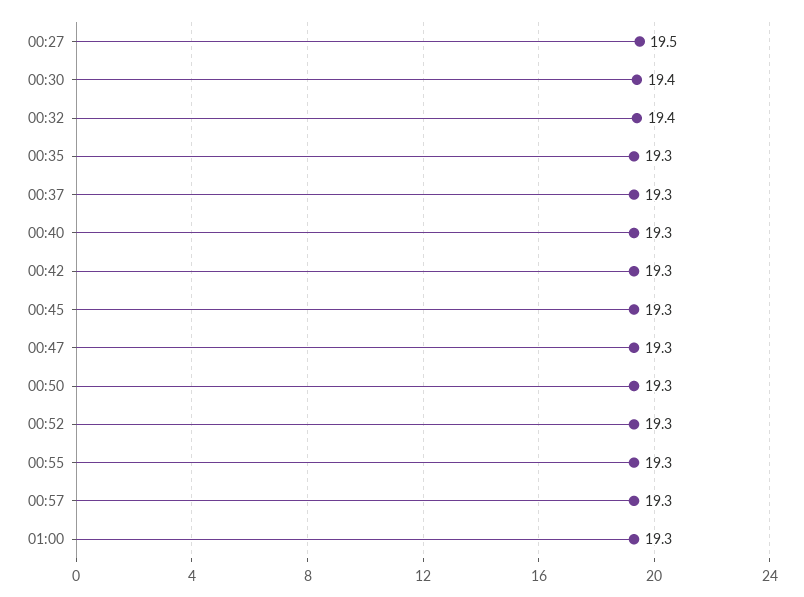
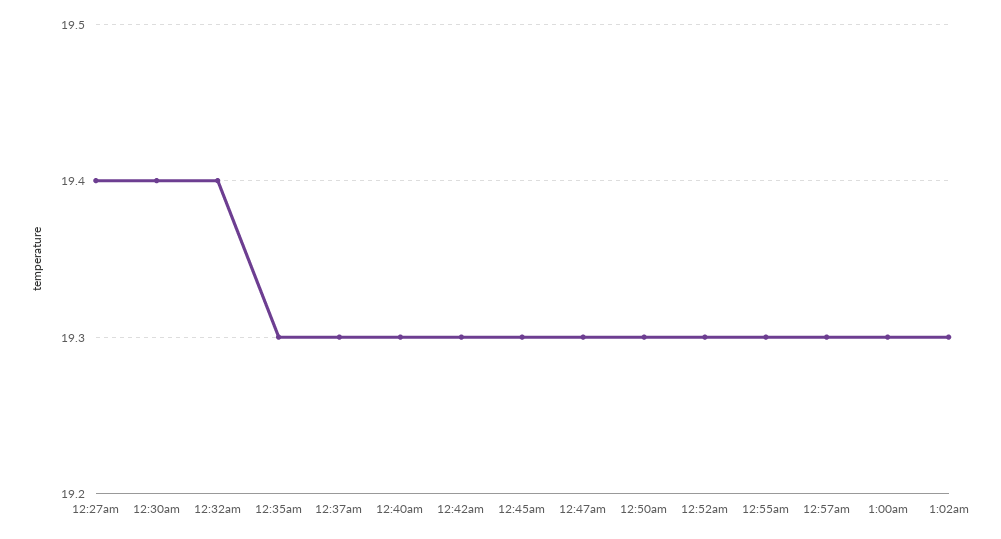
00:27: 19.5 -> 19.4
1:02am: none -> 19.3

